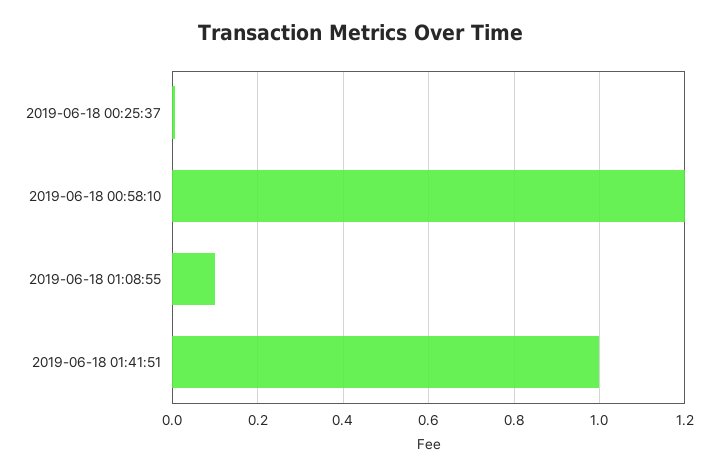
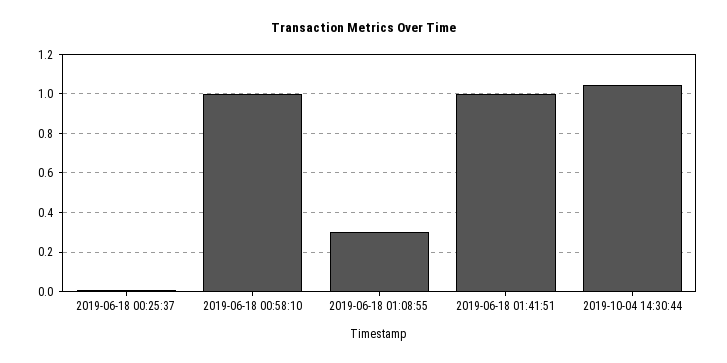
2019-06-18 00:58:10: 1.2 -> 1
2019-06-18 01:08:55: 0.1 -> 0.3
2019-10-04 14:30:44: none -> 1.05

